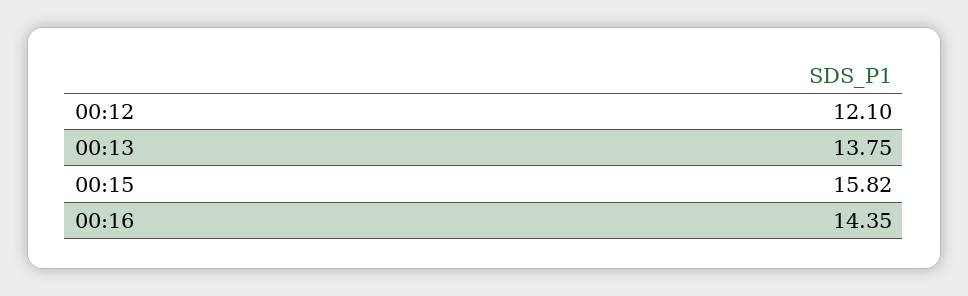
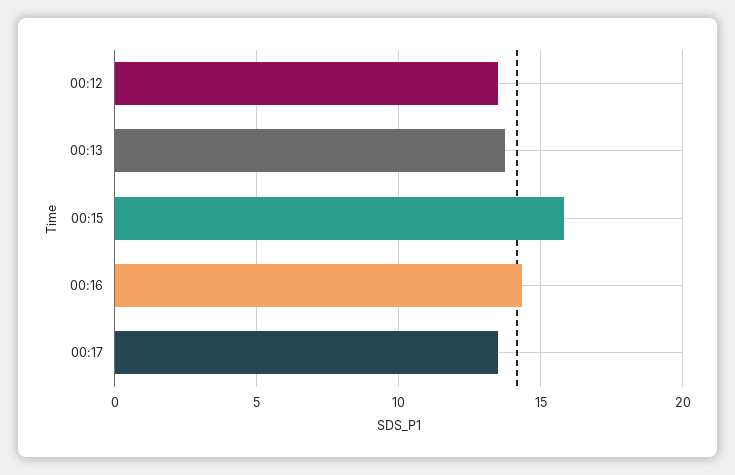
00:12: 12.1 -> 13.5
00:17: none -> 13.5

